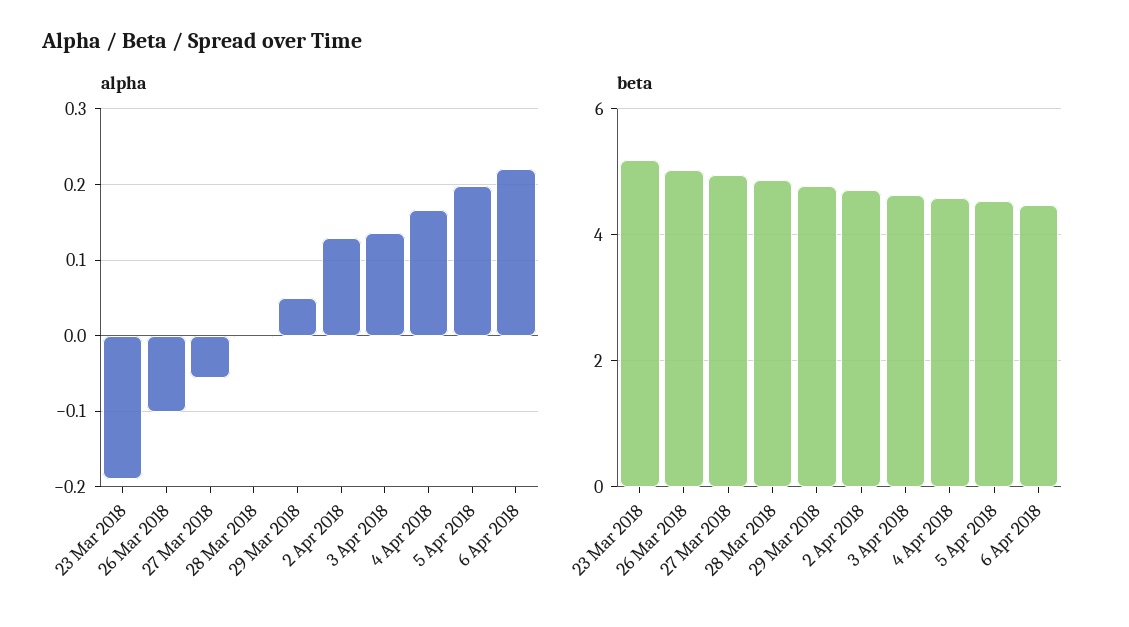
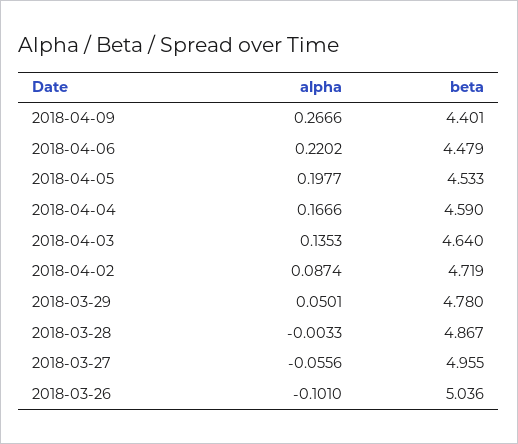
alpha, 23 Mar 2018: -0.19 -> none
alpha, 2 Apr 2018: 0.13 -> 0.0874
beta, 23 Mar 2018: 5.2 -> none
alpha, 2018-04-09: none -> 0.2666
beta, 2018-04-09: none -> 4.401

